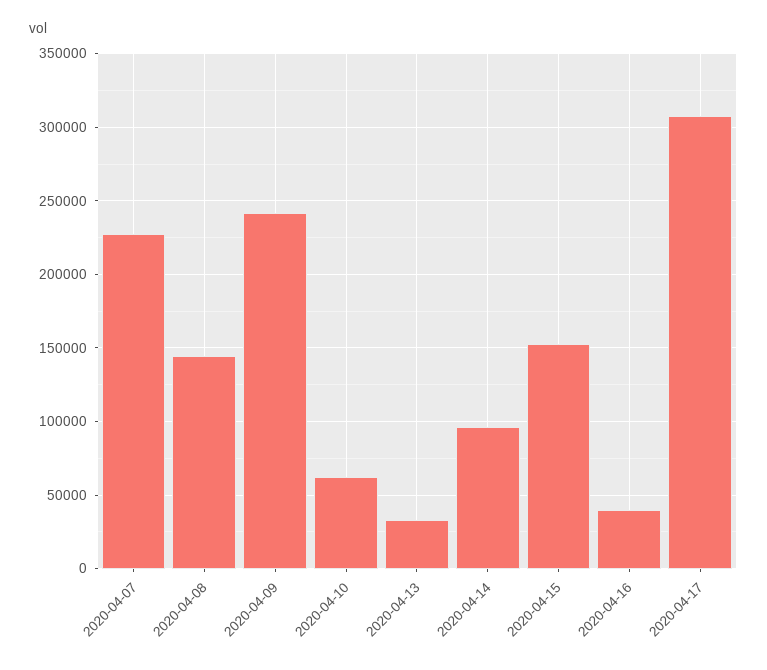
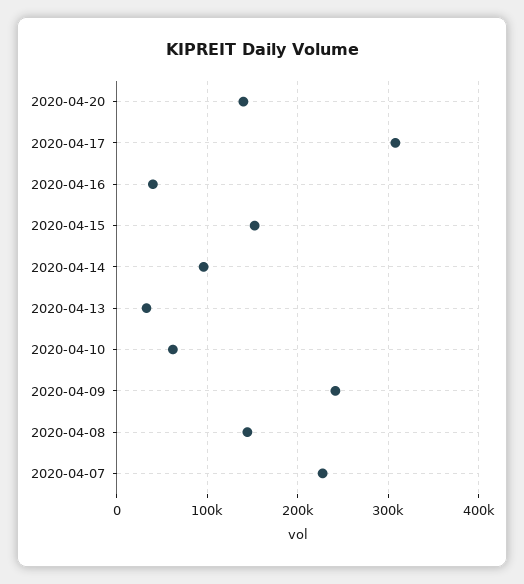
2020-04-20: none -> 140000

